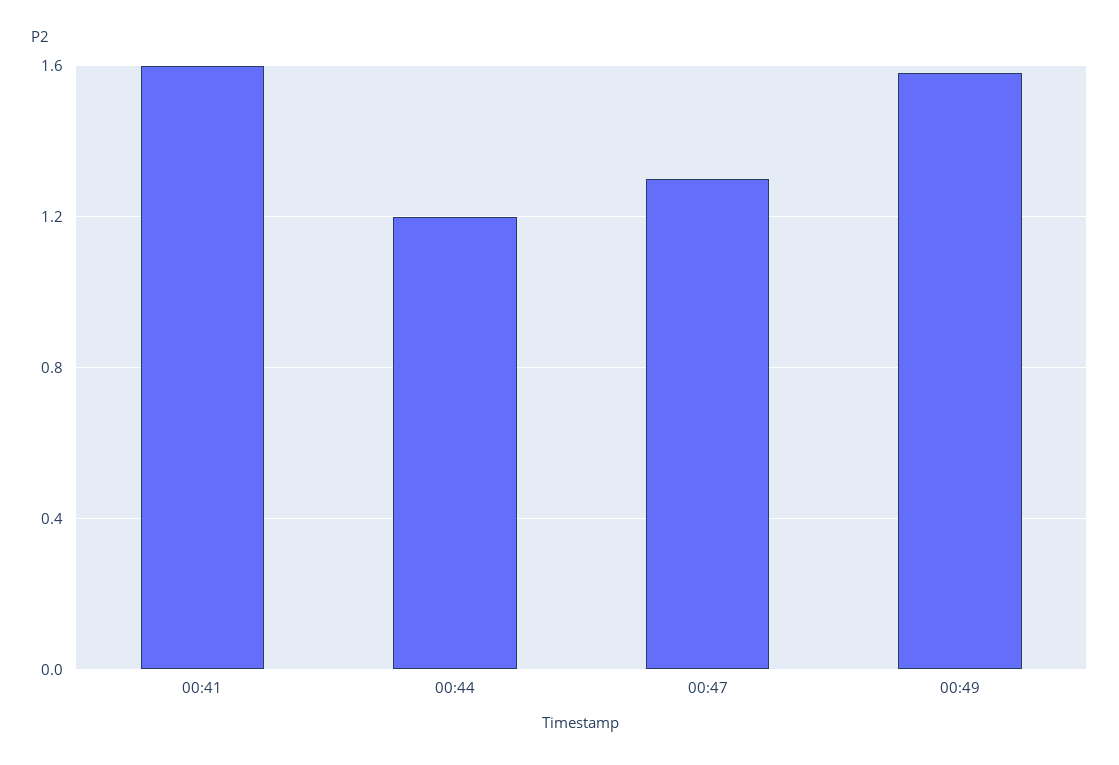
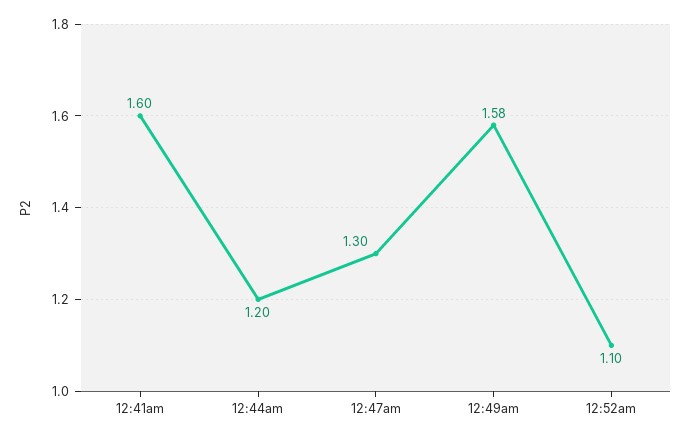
12:52am: none -> 1.1

